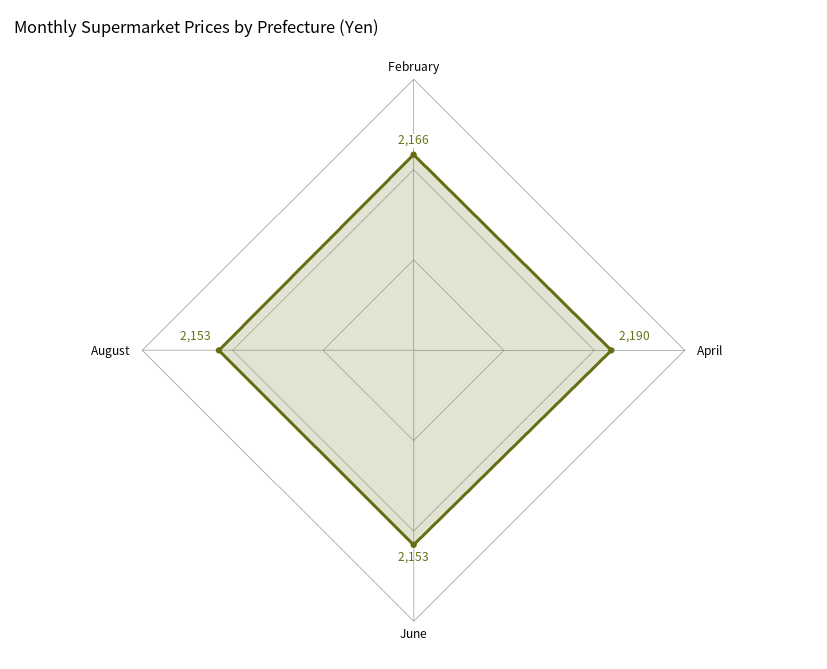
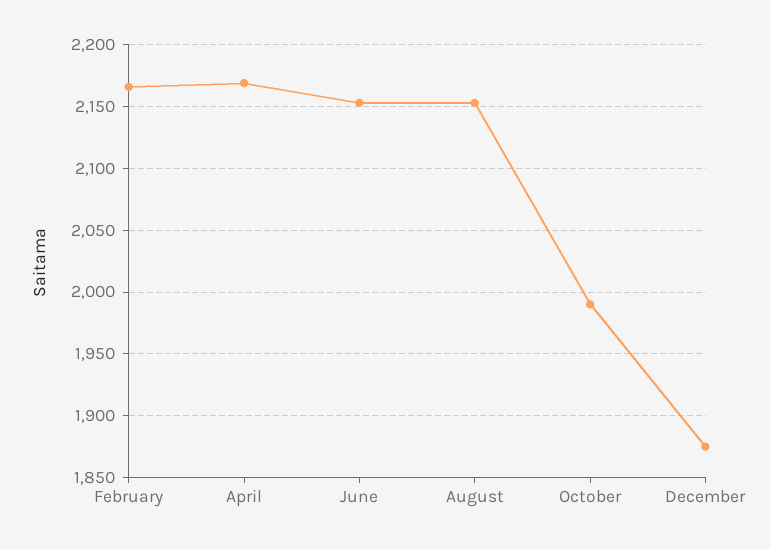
April: 2190 -> 2170
October: none -> 1990
December: none -> 1875

